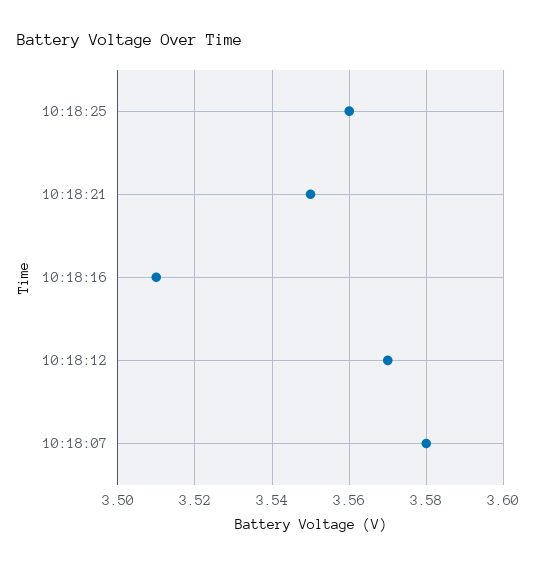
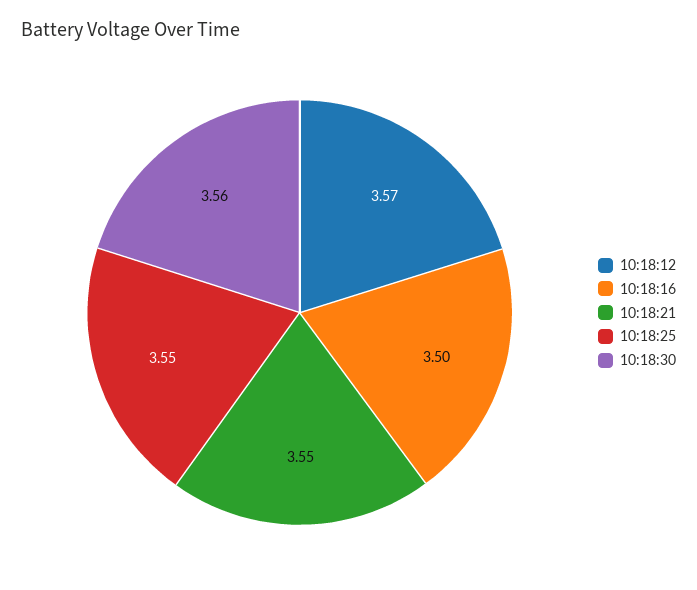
10:18:25: 3.56 -> 3.55
10:18:16: 3.51 -> 3.5
10:18:07: 3.58 -> none
10:18:30: none -> 3.56

